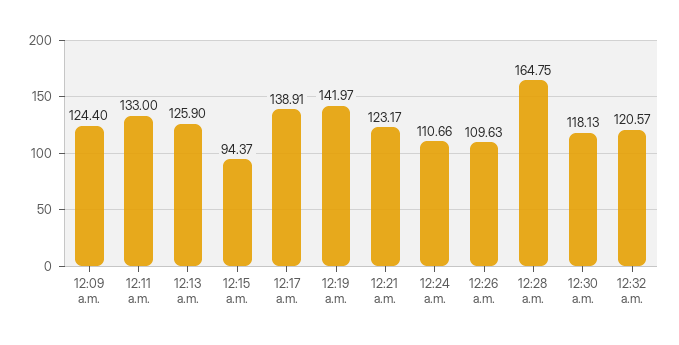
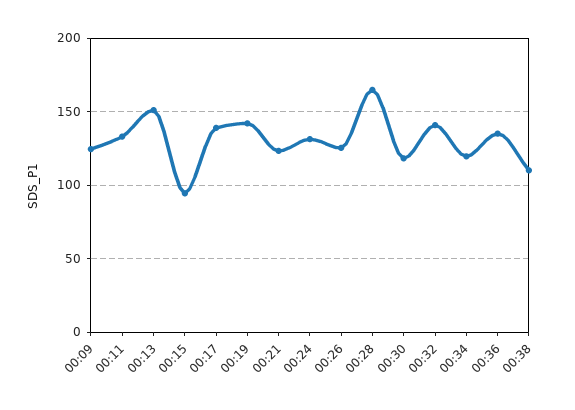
12:13 a.m.: 125.9 -> 150
12:24 a.m.: 110.66 -> 130
12:26 a.m.: 109.63 -> 125
12:32 a.m.: 120.57 -> 140
00:34: none -> 120
00:36: none -> 135
00:38: none -> 110

